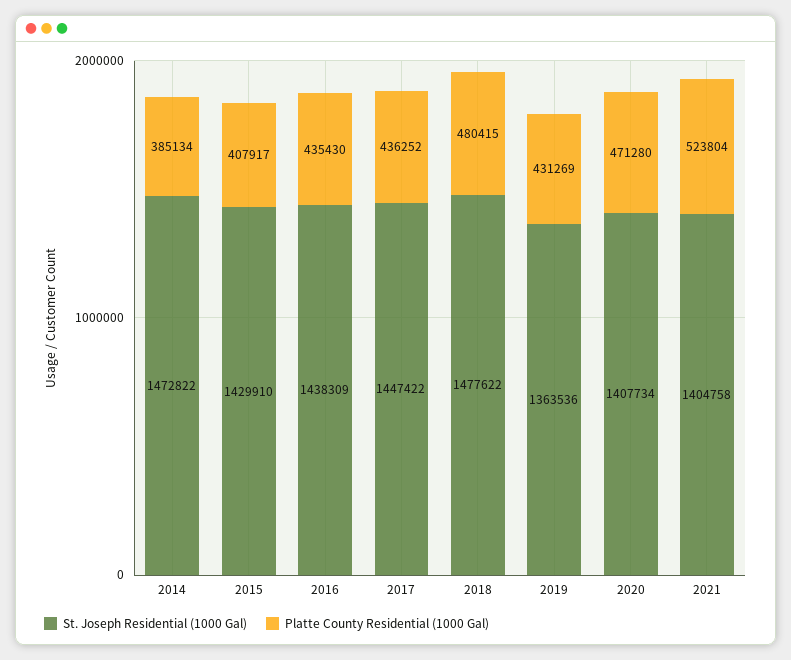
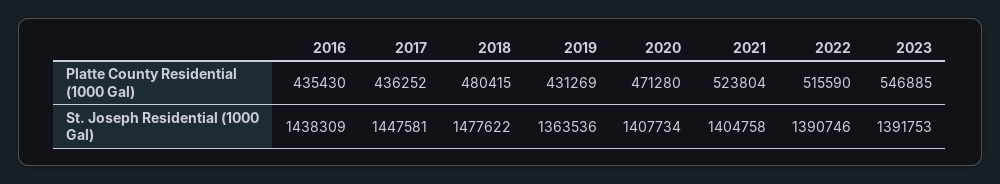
St. Joseph Residential (1000 Gal), 2014: 1472822 -> none
Platte County Residential (1000 Gal), 2014: 385134 -> none
St. Joseph Residential (1000 Gal), 2015: 1429910 -> none
Platte County Residential (1000 Gal), 2015: 407917 -> none
St. Joseph Residential (1000 Gal), 2017: 1447422 -> 1447581
Platte County Residential (1000 Gal), 2022: none -> 515590
Platte County Residential (1000 Gal), 2023: none -> 546885
St. Joseph Residential (1000 Gal), 2022: none -> 1390746
St. Joseph Residential (1000 Gal), 2023: none -> 1391753

